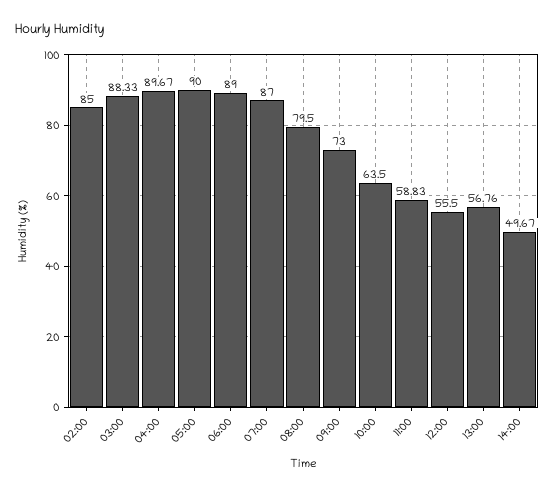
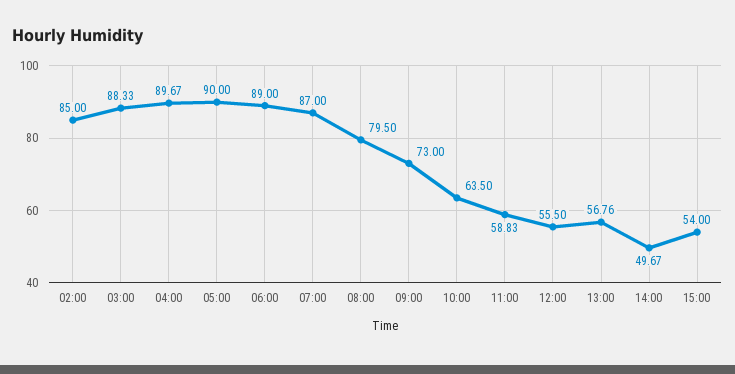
15:00: none -> 54

